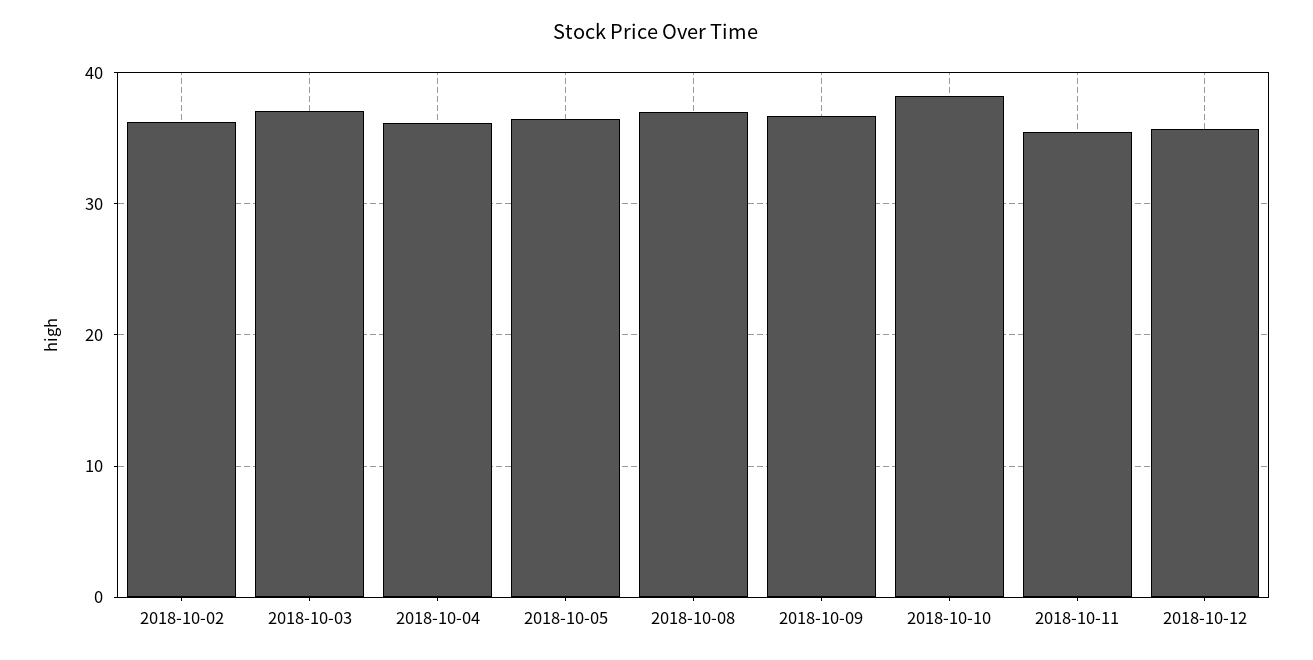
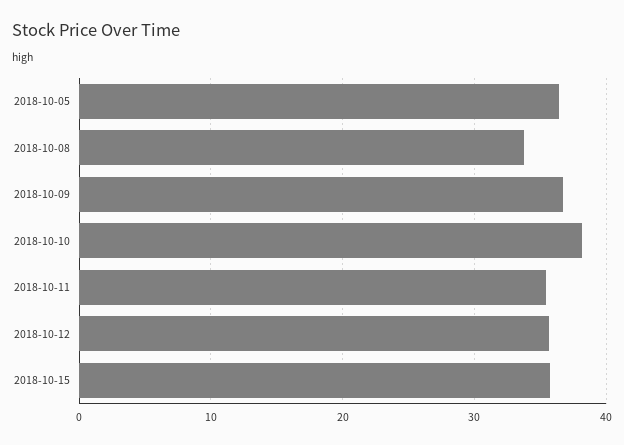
2018-10-02: 36 -> none
2018-10-03: 37 -> none
2018-10-04: 36 -> none
2018-10-08: 37 -> 34
2018-10-15: none -> 36

